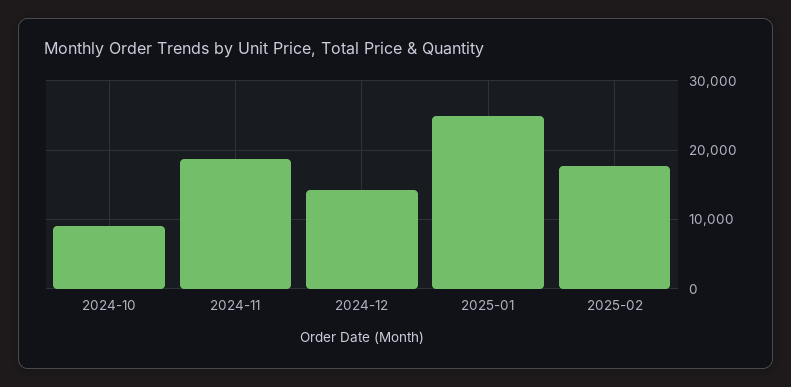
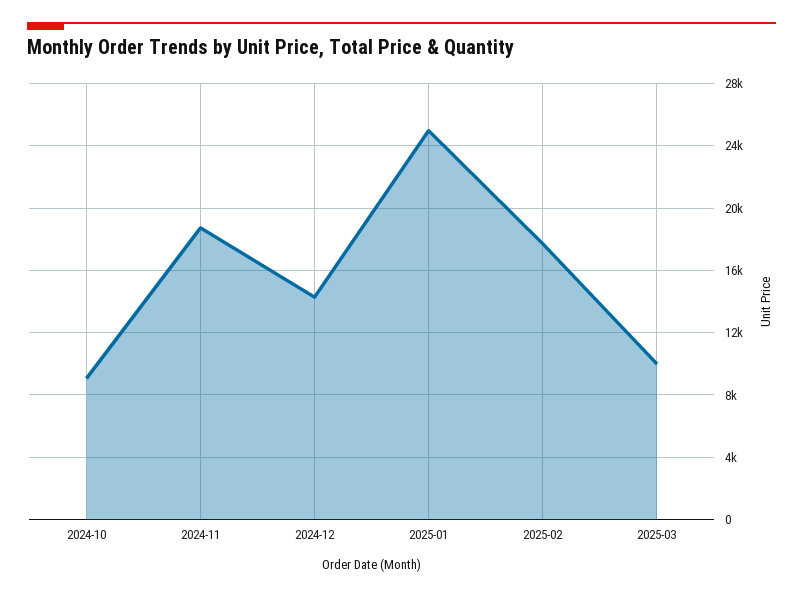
2025-03: none -> 10000

